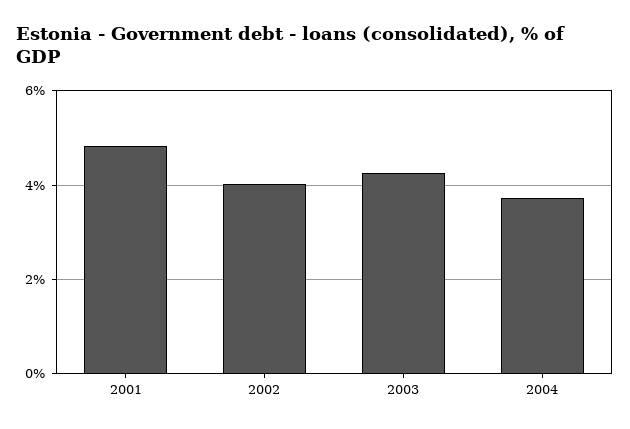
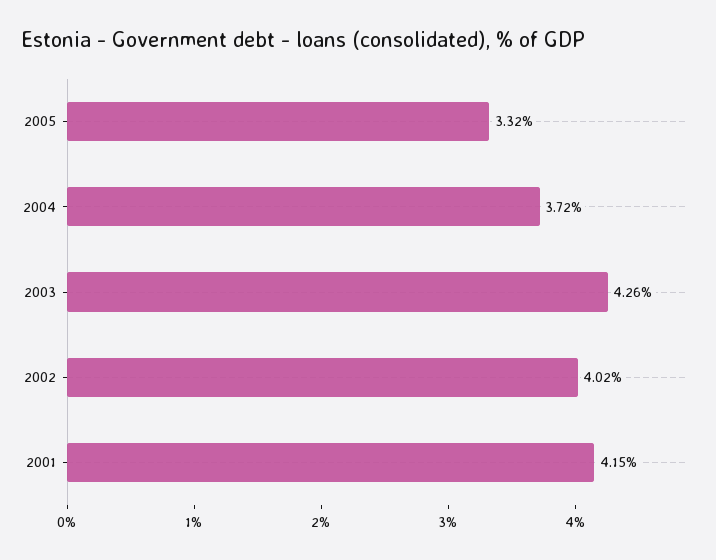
2001: 4.8 -> 4.15
2005: none -> 3.32

